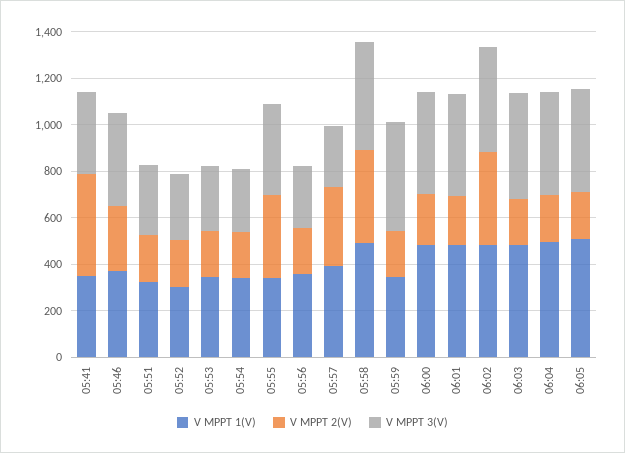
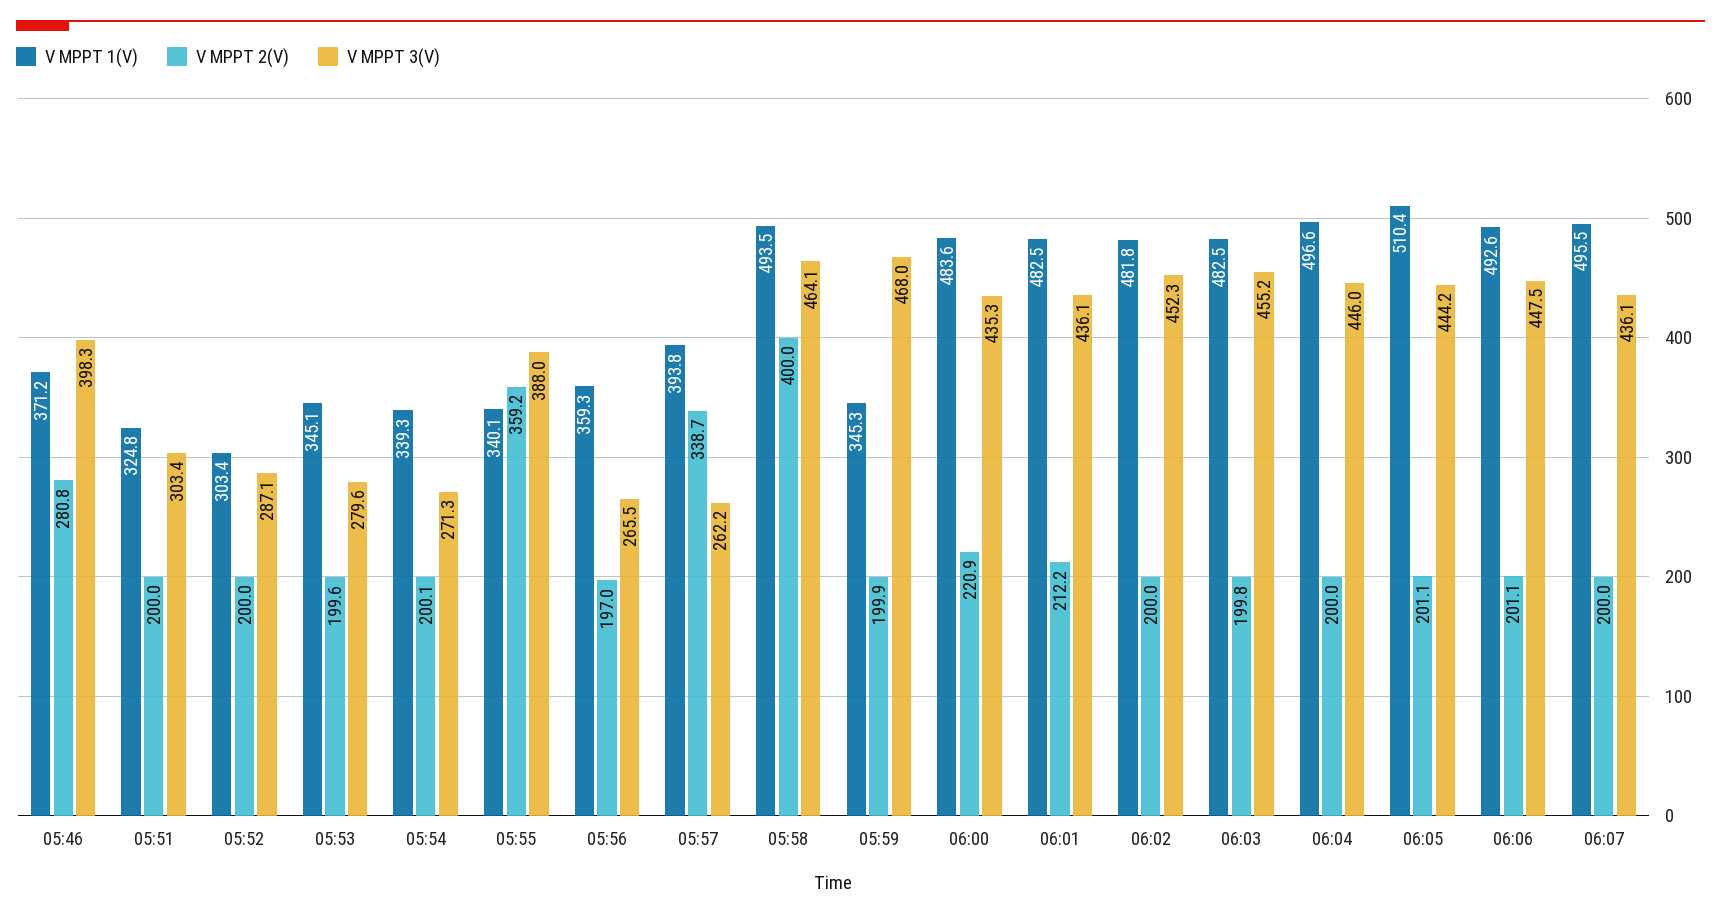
V MPPT 1(V), 05:41: 350 -> none
V MPPT 2(V), 05:41: 450 -> none
V MPPT 3(V), 05:41: 350 -> none
V MPPT 2(V), 06:02: 400 -> 200
V MPPT 1(V), 06:06: none -> 492.6
V MPPT 2(V), 06:06: none -> 201.1
V MPPT 3(V), 06:06: none -> 447.5
V MPPT 1(V), 06:07: none -> 495.5
V MPPT 2(V), 06:07: none -> 200
V MPPT 3(V), 06:07: none -> 436.1

